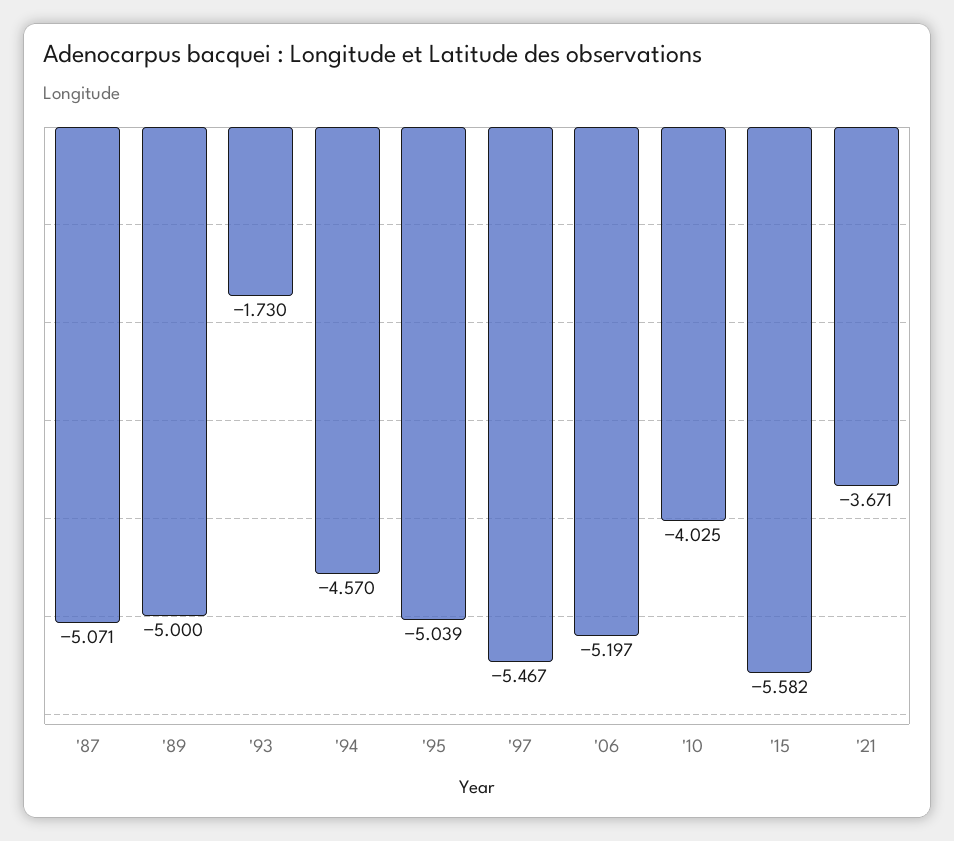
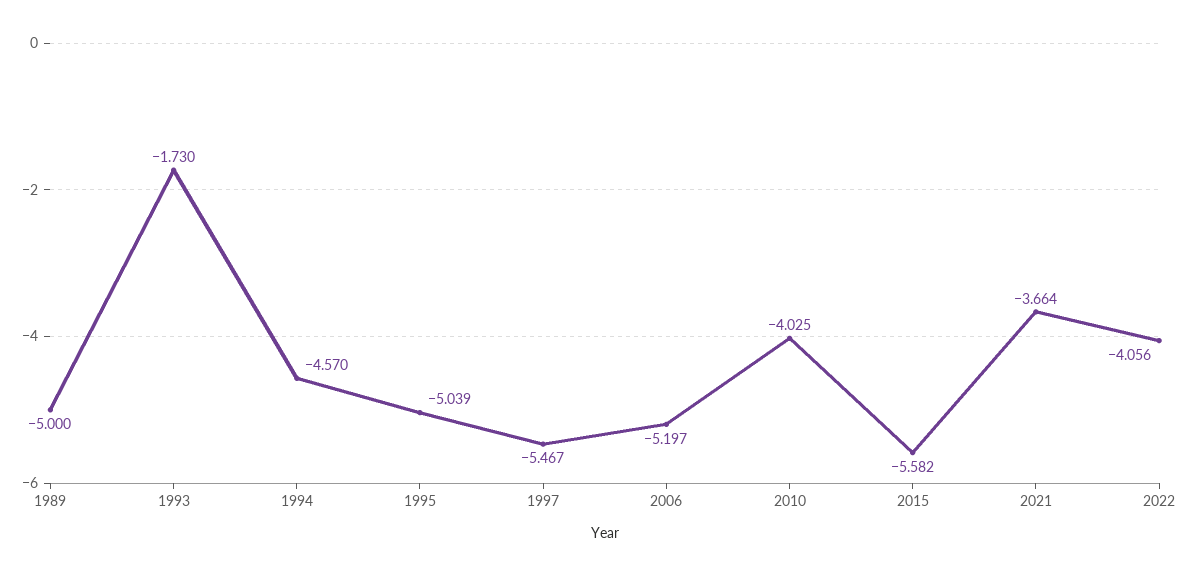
'87: -5.071 -> none
'21: -3.671 -> -3.664
2022: none -> -4.056

